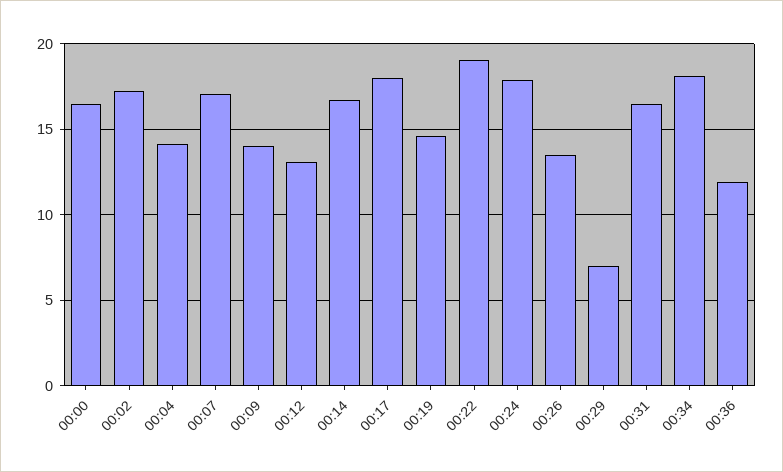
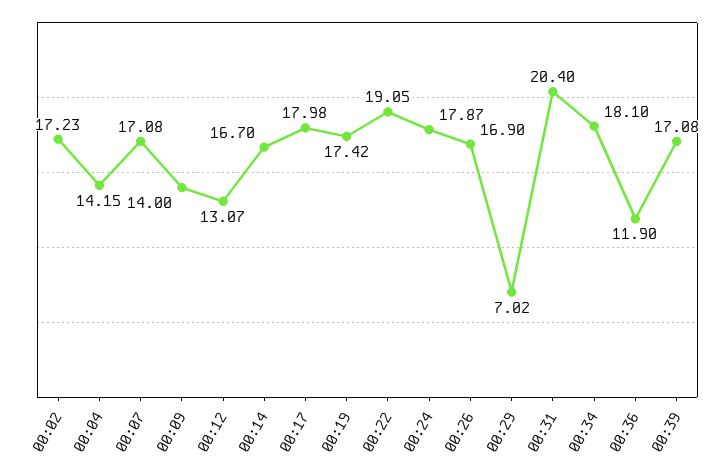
00:00: 16.5 -> none
00:19: 14.5 -> 17.42
00:26: 13.5 -> 16.9
00:31: 16.5 -> 20.4
00:39: none -> 17.08

